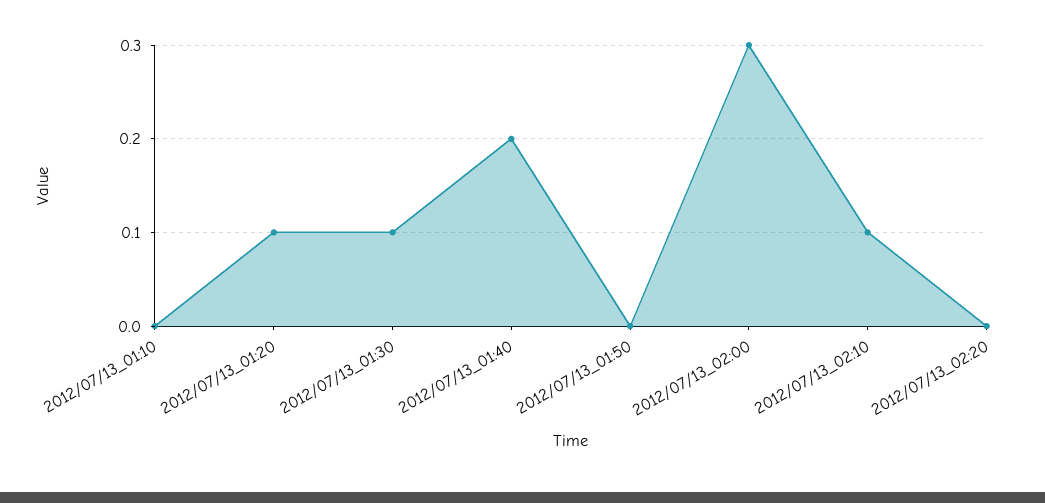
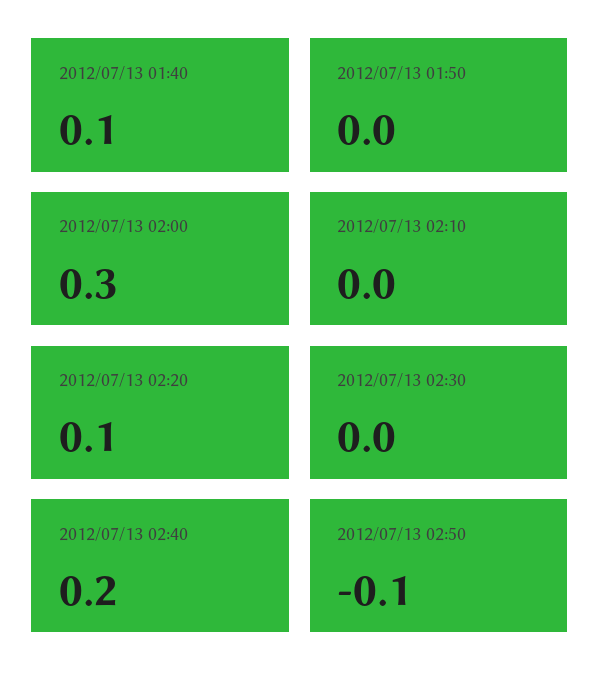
2012/07/13_01:10: 0 -> none
2012/07/13_01:20: 0.1 -> none
2012/07/13_01:30: 0.1 -> none
2012/07/13_01:40: 0.2 -> 0.1
2012/07/13_02:10: 0.1 -> 0
2012/07/13_02:20: 0 -> 0.1
2012/07/13 02:30: none -> 0
2012/07/13 02:40: none -> 0.2
2012/07/13 02:50: none -> -0.1

